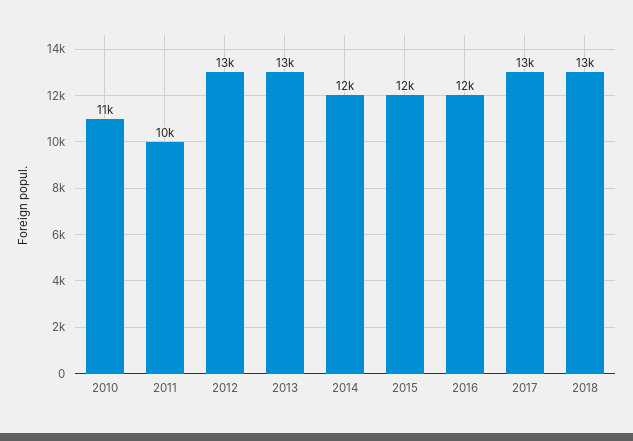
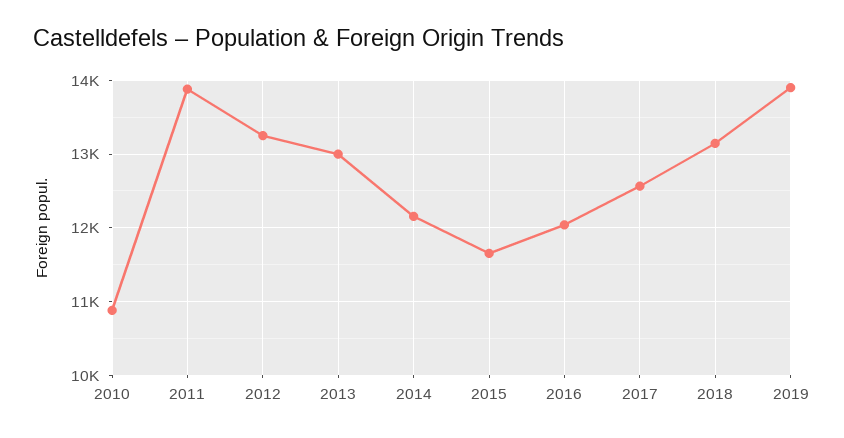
2011: 10000 -> 13900
2019: none -> 13900

